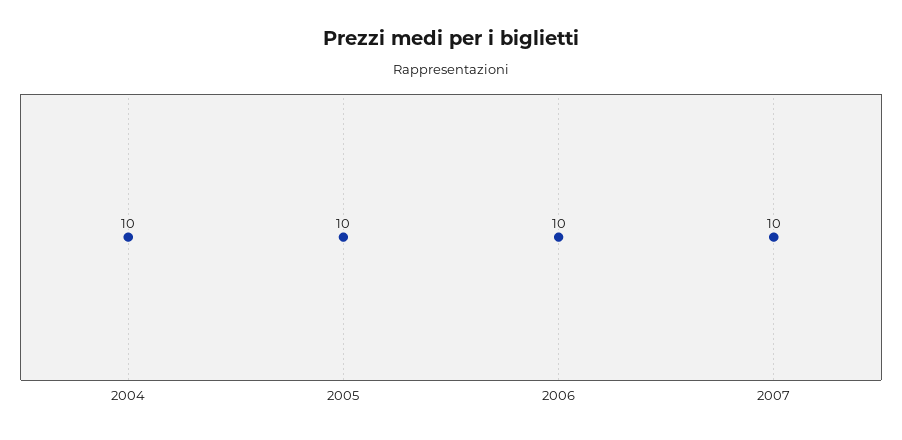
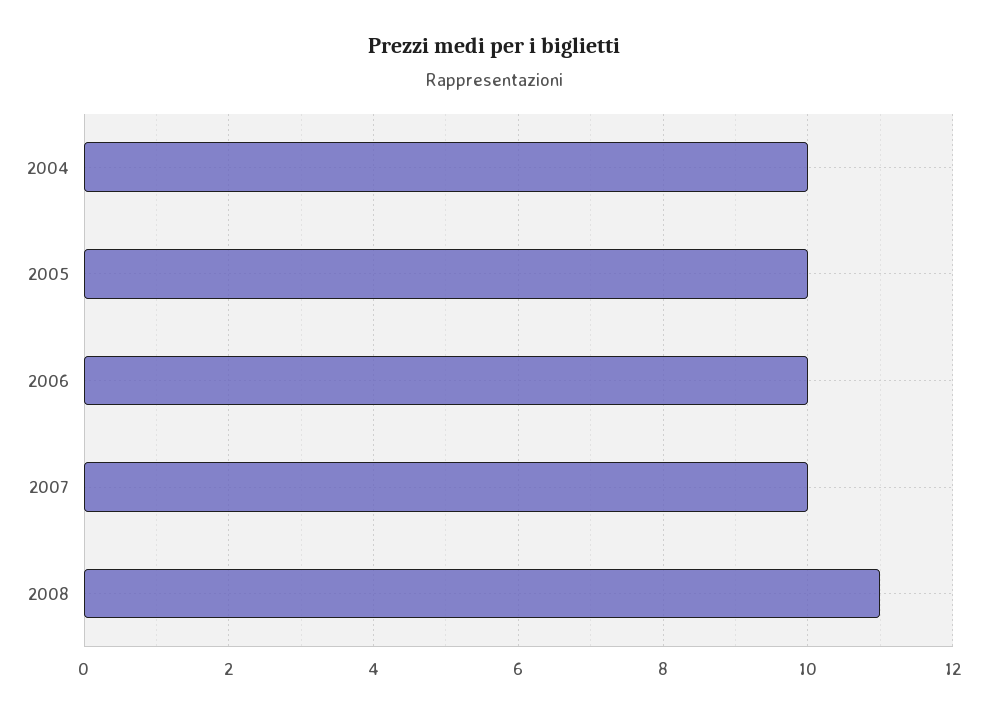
2008: none -> 11

